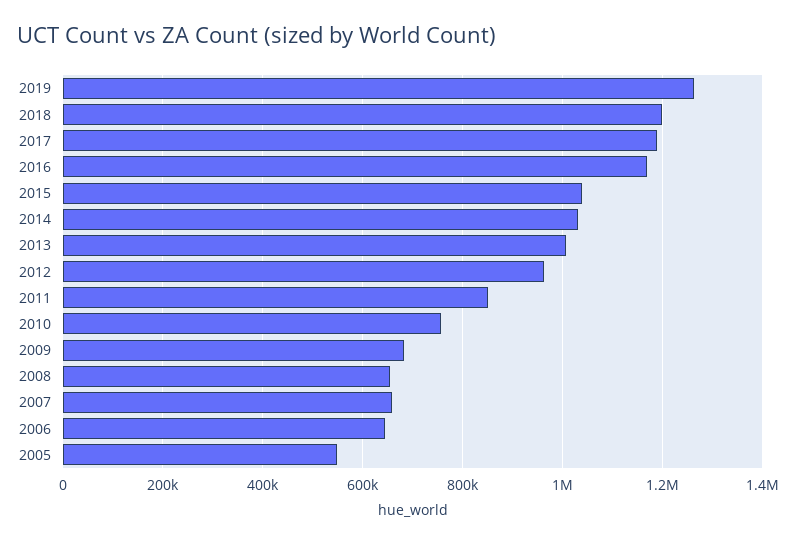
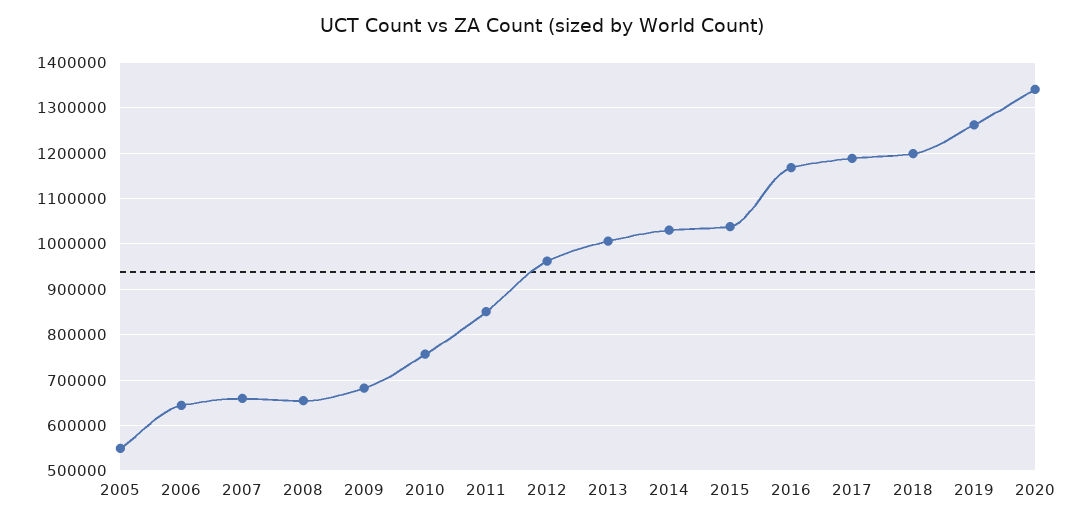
2020: none -> 1340000

